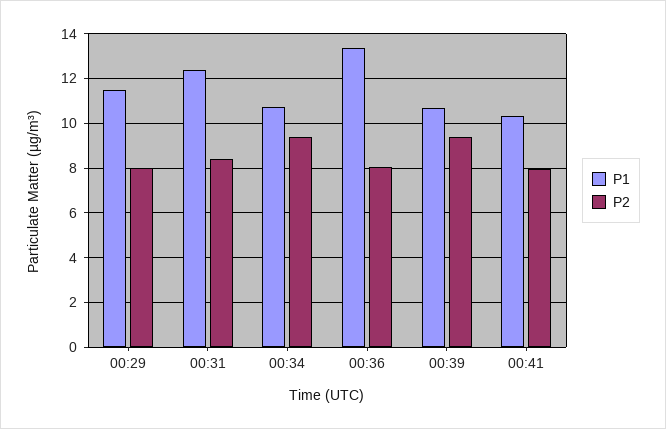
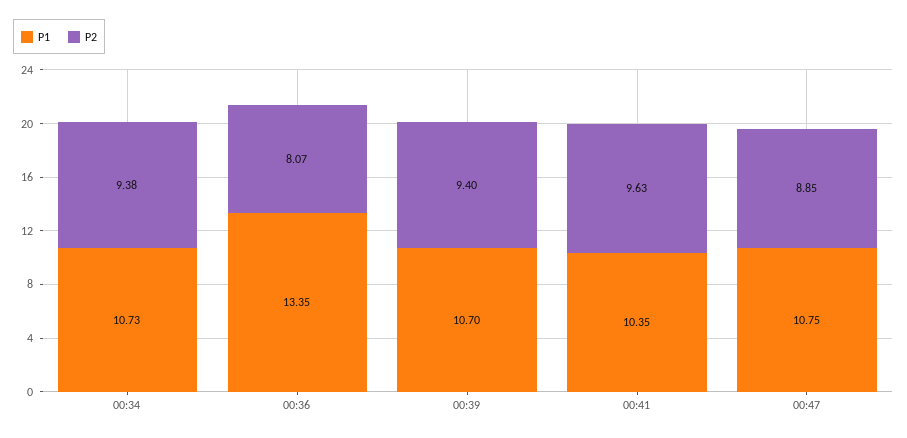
P1, 00:29: 11.5 -> none
P2, 00:29: 8 -> none
P1, 00:31: 12.5 -> none
P2, 00:31: 8.5 -> none
P2, 00:41: 8 -> 9.63
P1, 00:47: none -> 10.75
P2, 00:47: none -> 8.85

